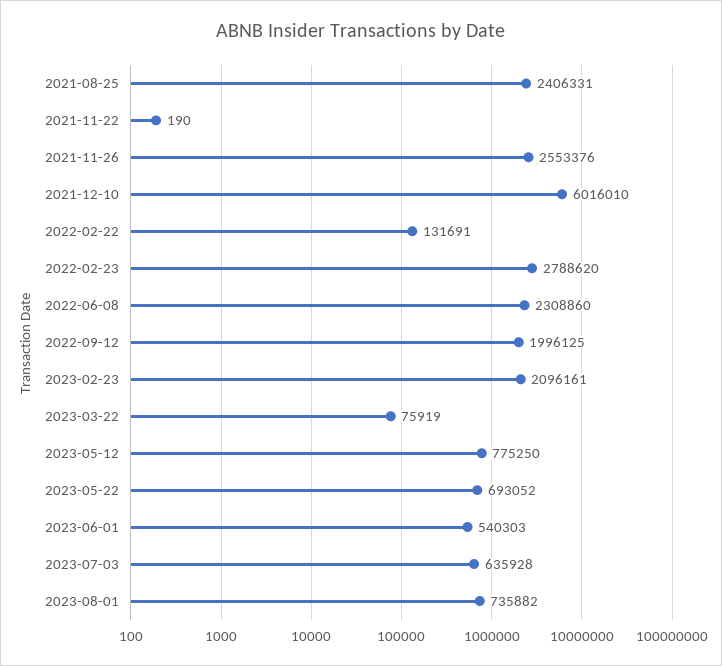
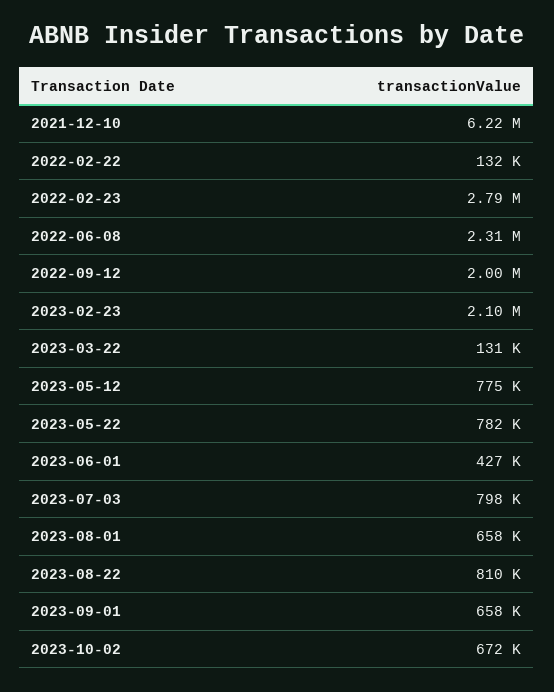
2021-08-25: 2406331 -> none
2021-11-22: 190 -> none
2021-11-26: 2553376 -> none
2021-12-10: 6016010 -> 6220000
2023-03-22: 75919 -> 131000
2023-05-22: 693052 -> 782000
2023-06-01: 540303 -> 427000
2023-07-03: 635928 -> 798000
2023-08-01: 735882 -> 658000
2023-08-22: none -> 810000
2023-09-01: none -> 658000
2023-10-02: none -> 672000

